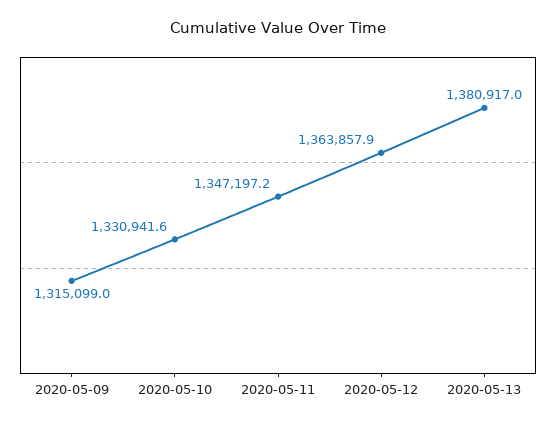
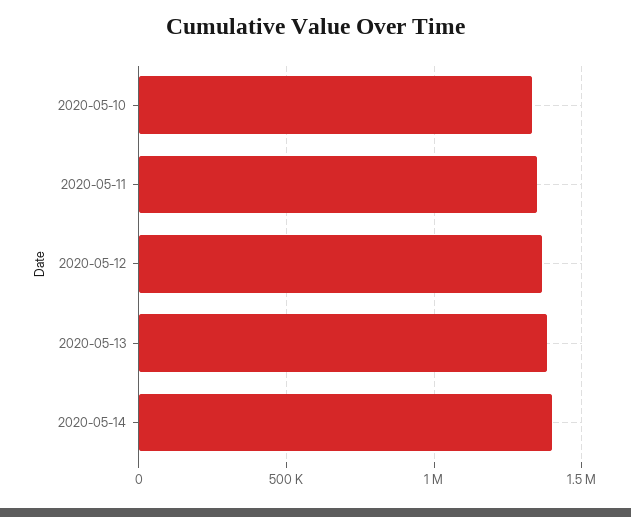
2020-05-09: 1315099 -> none
2020-05-14: none -> 1400000

